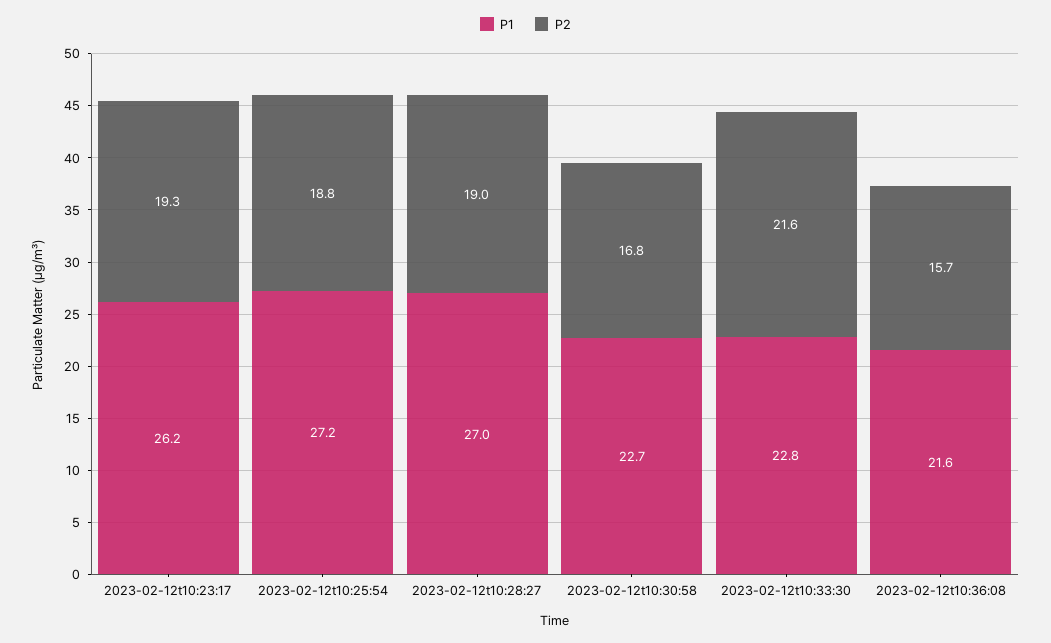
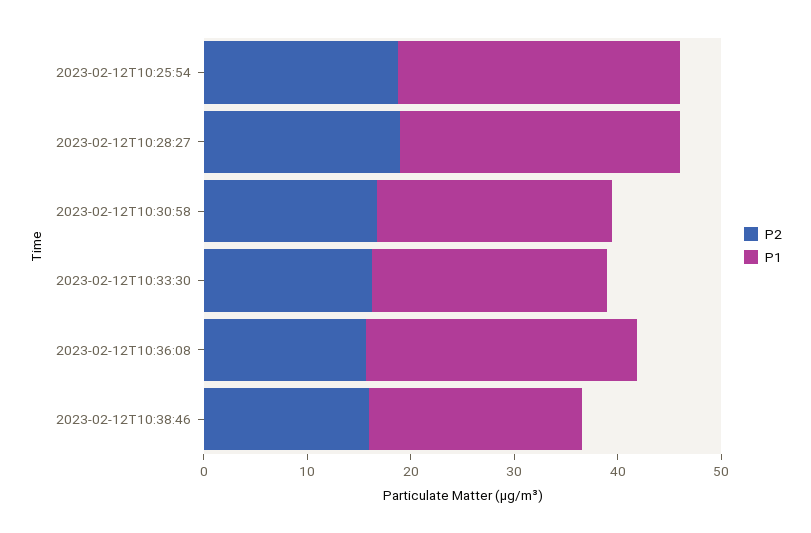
P1, 2023-02-12t10:23:17: 26.2 -> none
P2, 2023-02-12t10:23:17: 19.3 -> none
P2, 2023-02-12t10:33:30: 21.6 -> 16
P1, 2023-02-12t10:36:08: 21.6 -> 26
P2, 2023-02-12T10:38:46: none -> 16
P1, 2023-02-12T10:38:46: none -> 20

